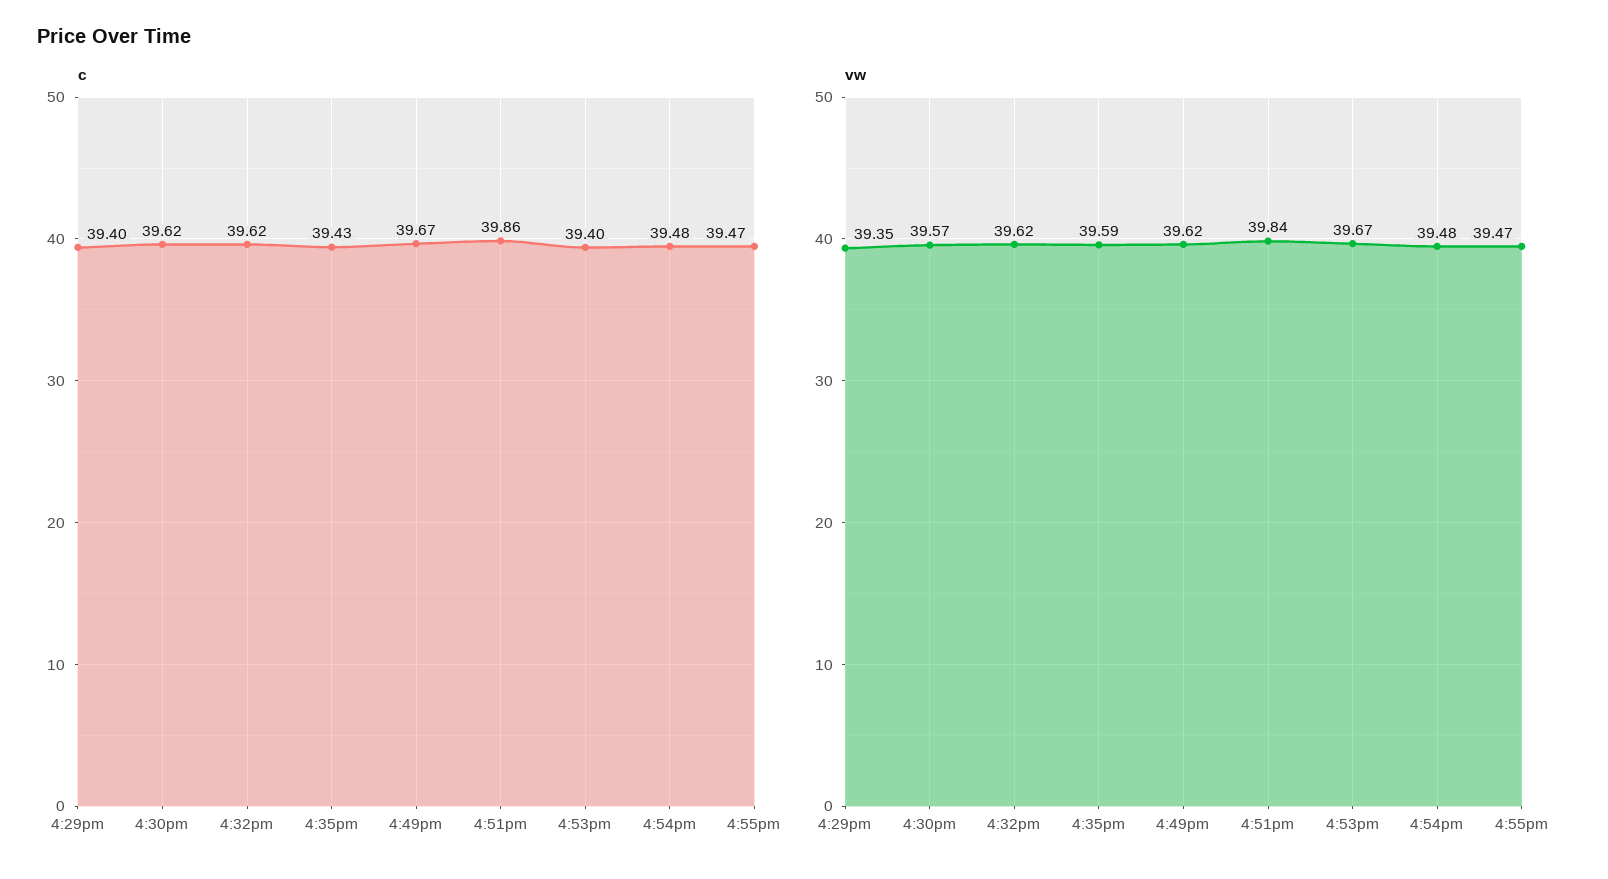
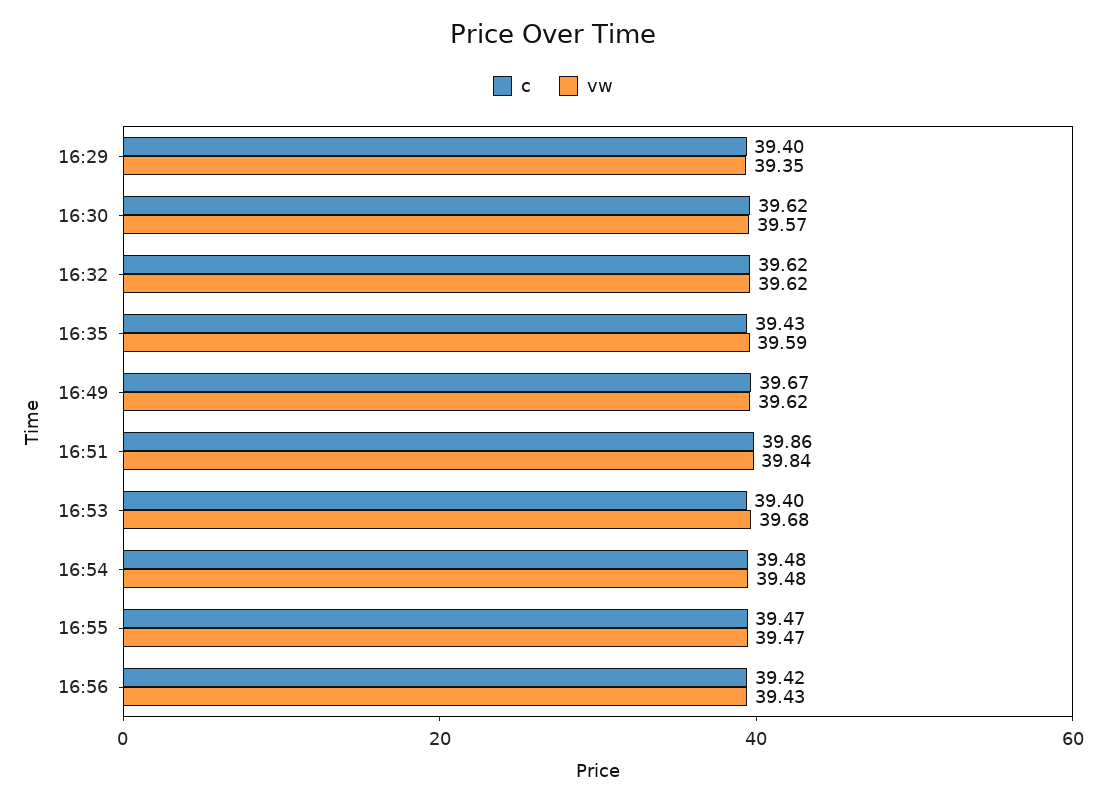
vw, 4:53pm: 39.67 -> 39.68
c, 16:56: none -> 39.42
vw, 16:56: none -> 39.43

